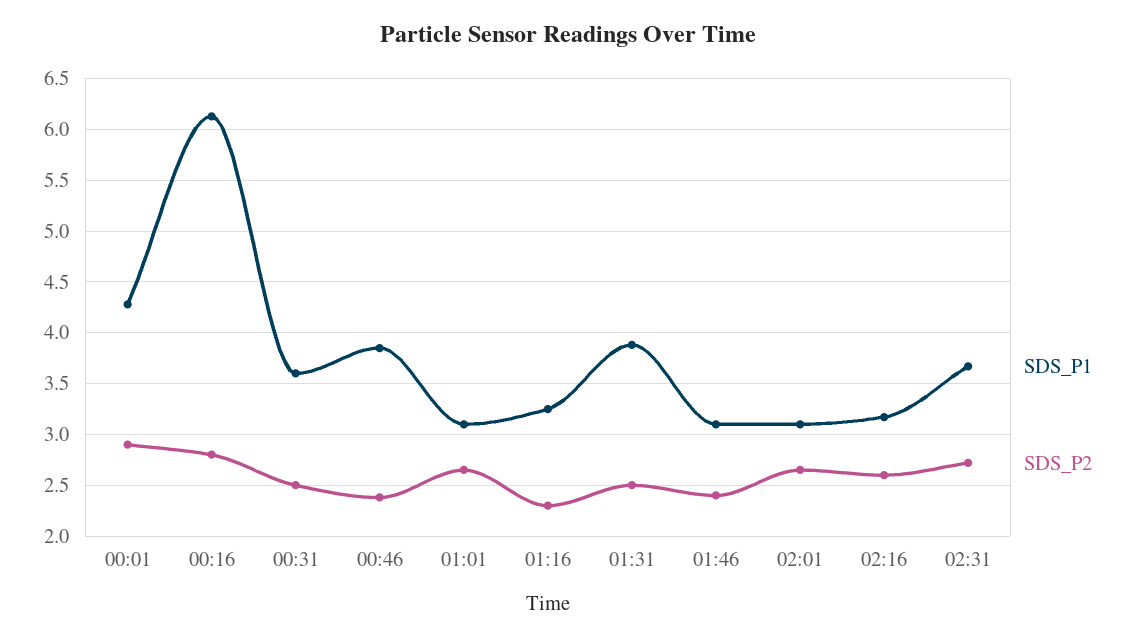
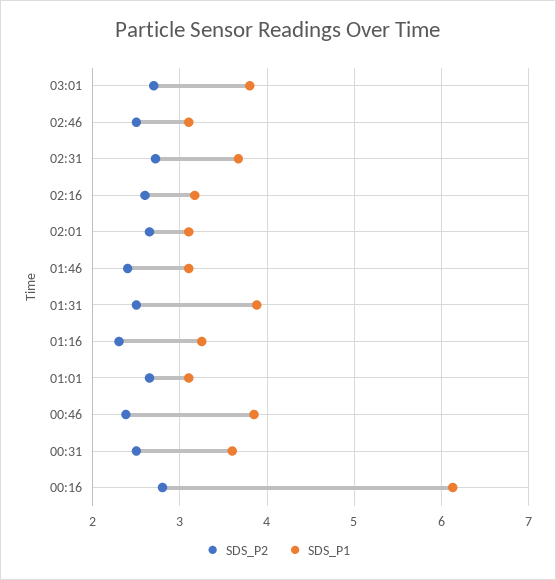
SDS_P1, 00:01: 4.3 -> none
SDS_P2, 00:01: 2.9 -> none
SDS_P2, 03:01: none -> 2.7
SDS_P1, 03:01: none -> 3.8
SDS_P2, 02:46: none -> 2.5
SDS_P1, 02:46: none -> 3.1

